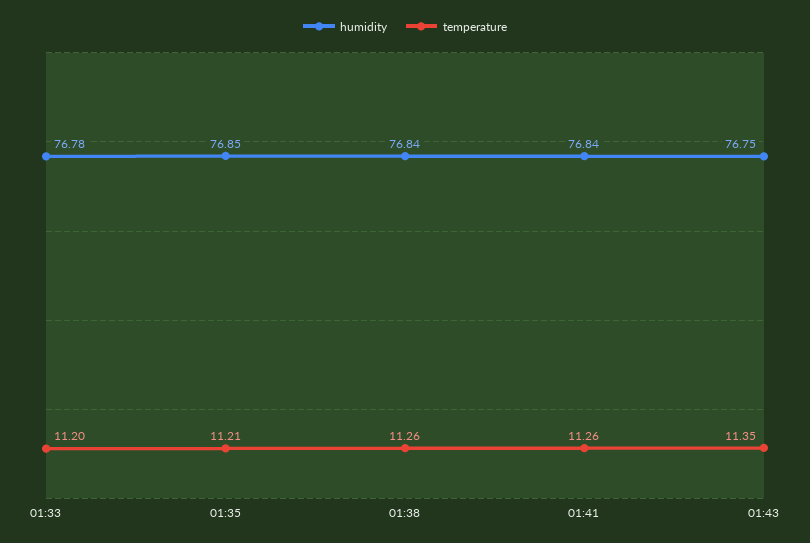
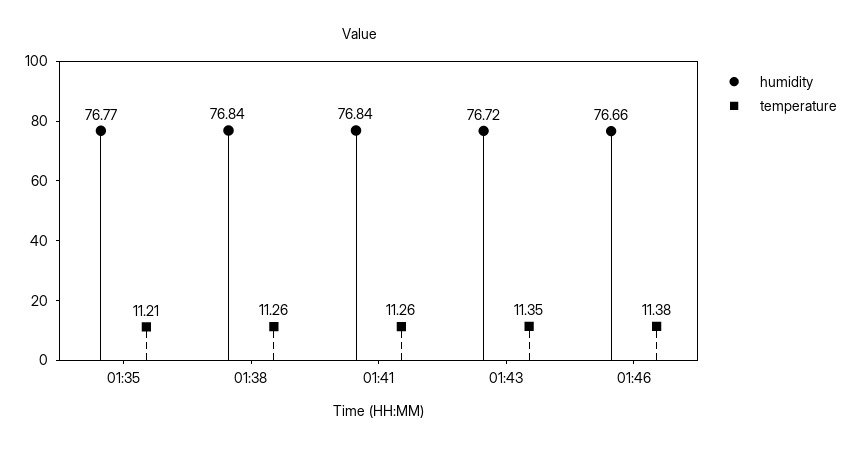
humidity, 01:33: 76.78 -> none
temperature, 01:33: 11.2 -> none
humidity, 01:35: 76.85 -> 76.77
humidity, 01:43: 76.75 -> 76.72
humidity, 01:46: none -> 76.66
temperature, 01:46: none -> 11.38

